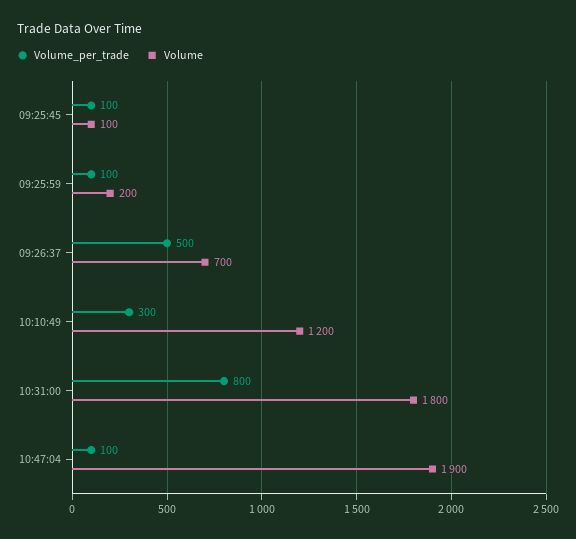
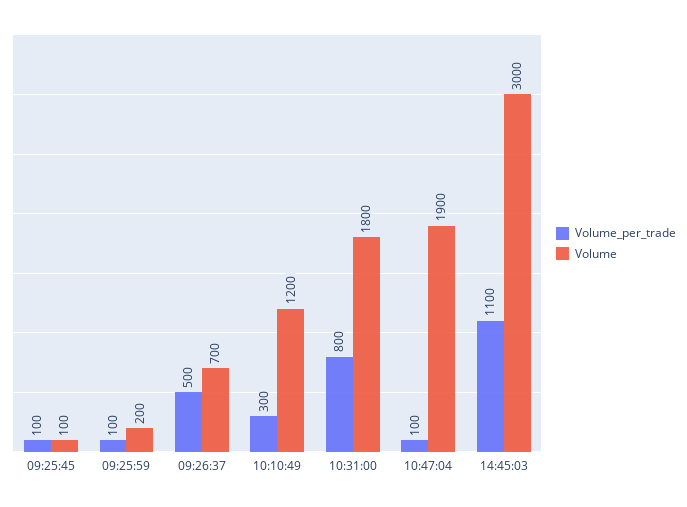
Volume_per_trade, 14:45:03: none -> 1100
Volume, 14:45:03: none -> 3000

